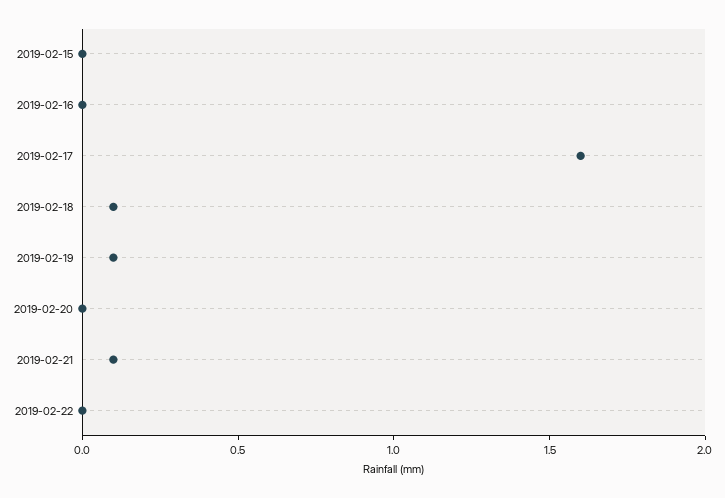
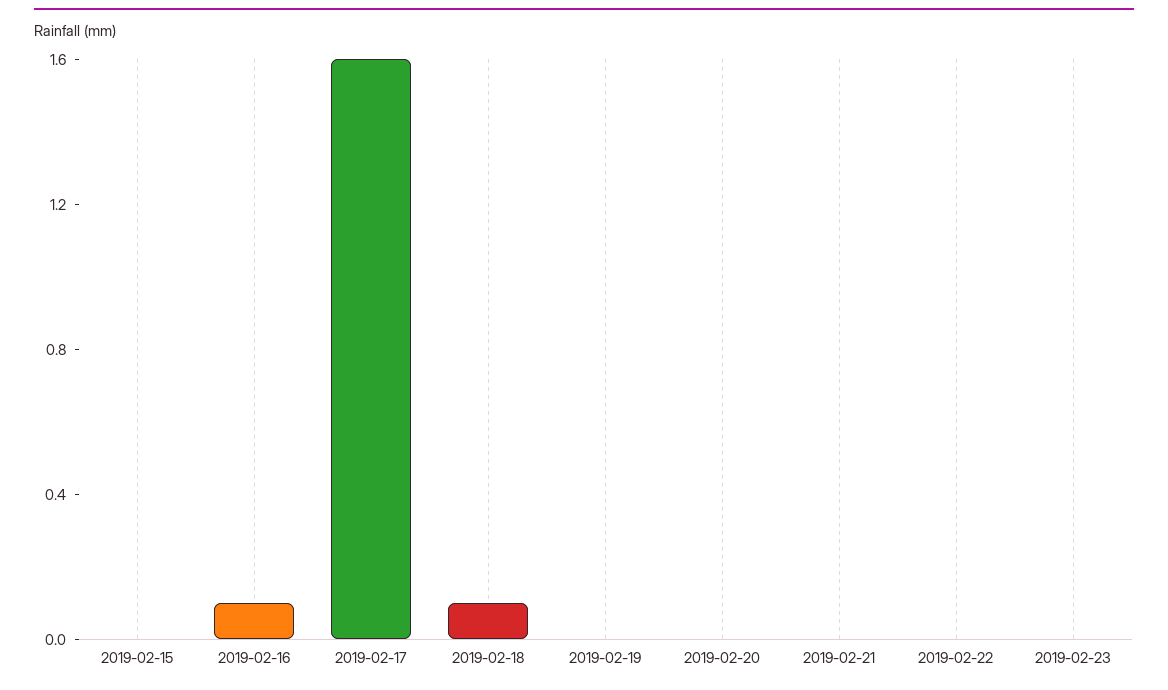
2019-02-16: 0 -> 0.1
2019-02-19: 0.1 -> 0
2019-02-21: 0.1 -> 0
2019-02-23: none -> 0

